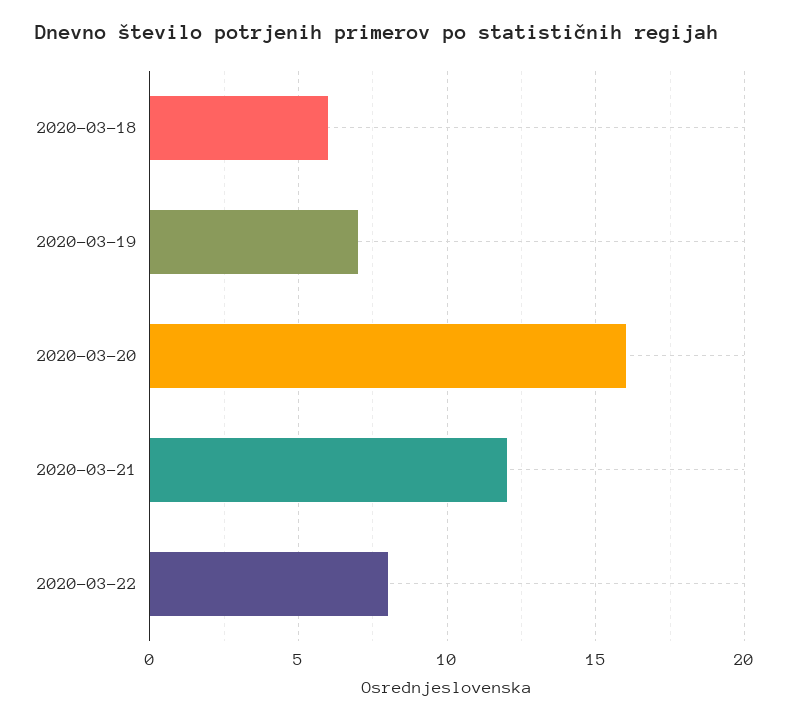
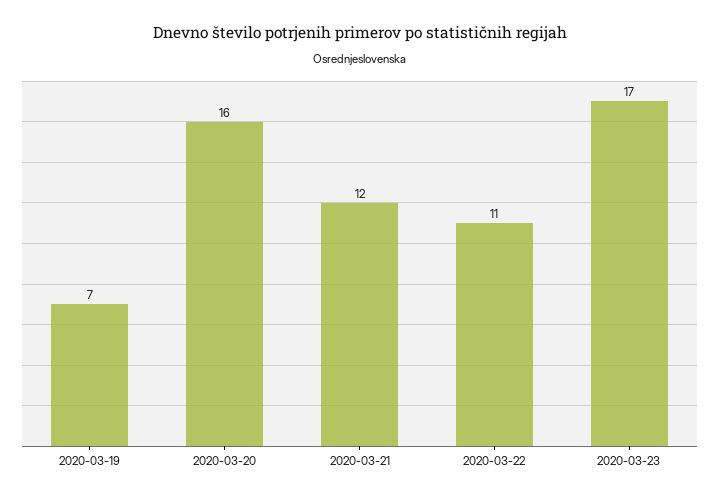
2020-03-18: 6 -> none
2020-03-22: 8 -> 11
2020-03-23: none -> 17

